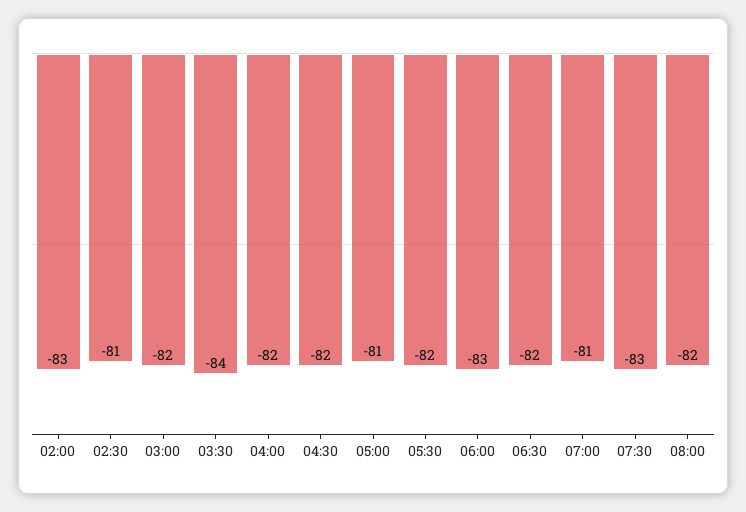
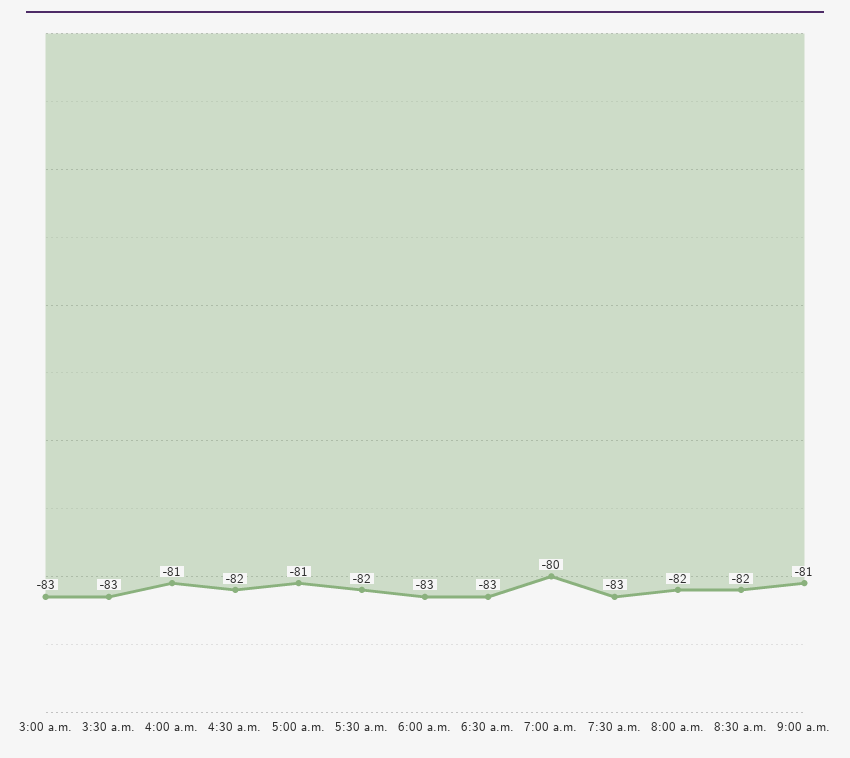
02:00: -83 -> none
02:30: -81 -> none
03:00: -82 -> -83
03:30: -84 -> -83
04:00: -82 -> -81
06:30: -82 -> -83
07:00: -81 -> -80
8:30 a.m.: none -> -82
9:00 a.m.: none -> -81

